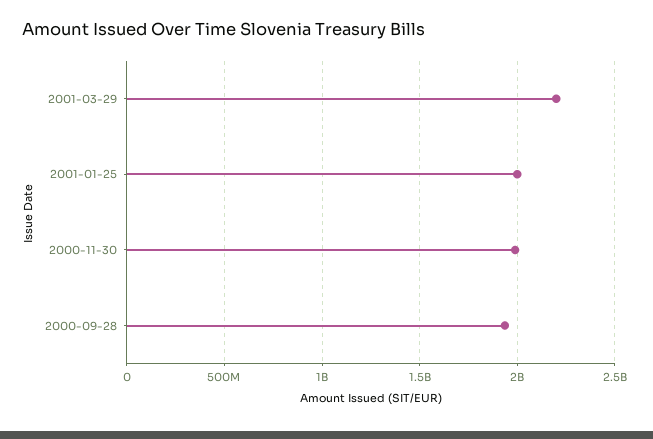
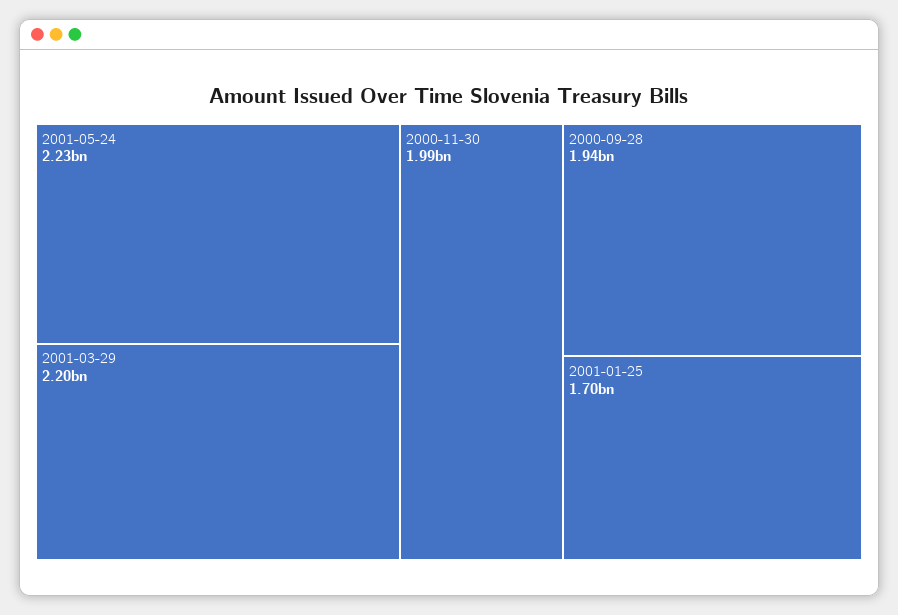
2001-01-25: 2000000000 -> 1700000000
2001-05-24: none -> 2230000000

